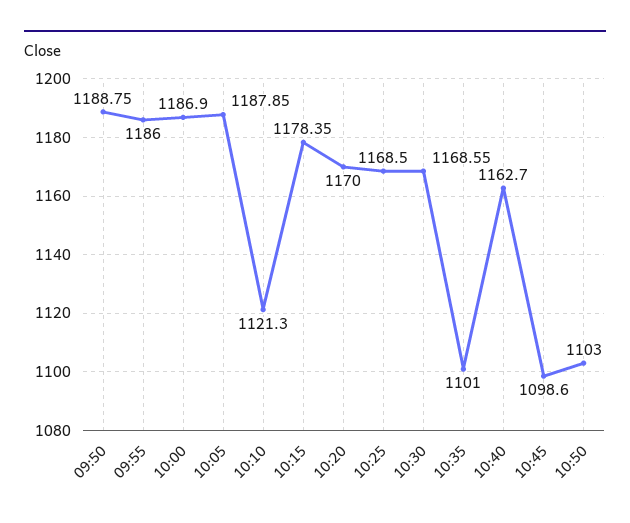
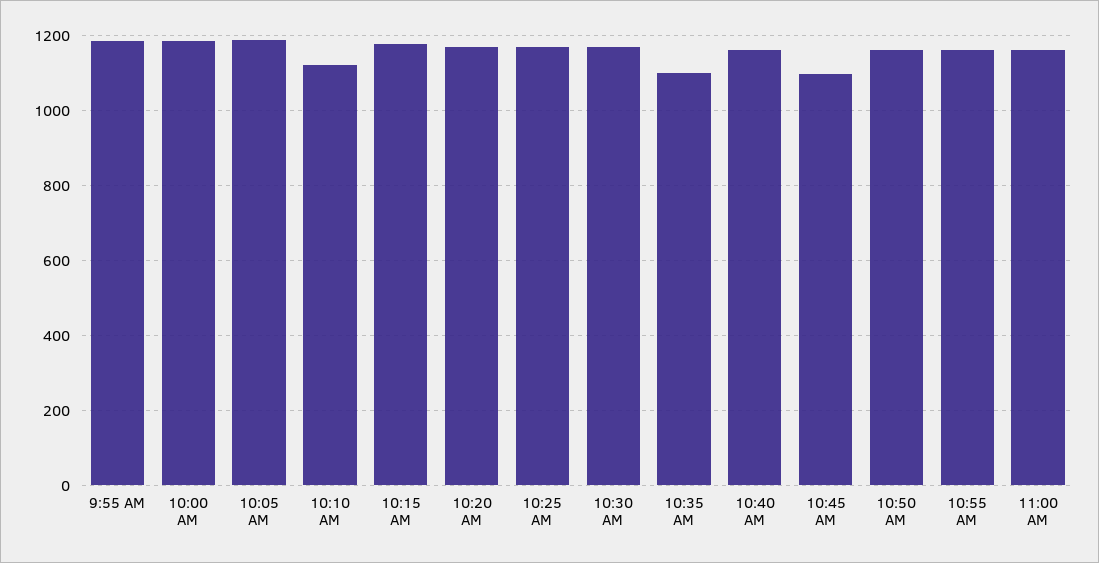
09:50: 1188.75 -> none
10:50: 1103 -> 1160
10:55 AM: none -> 1160
11:00 AM: none -> 1160

